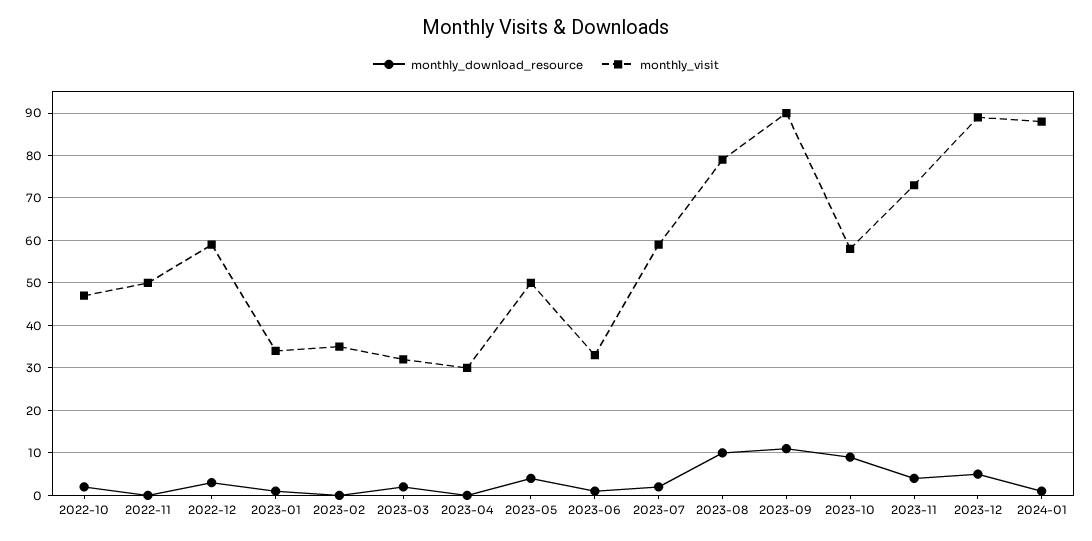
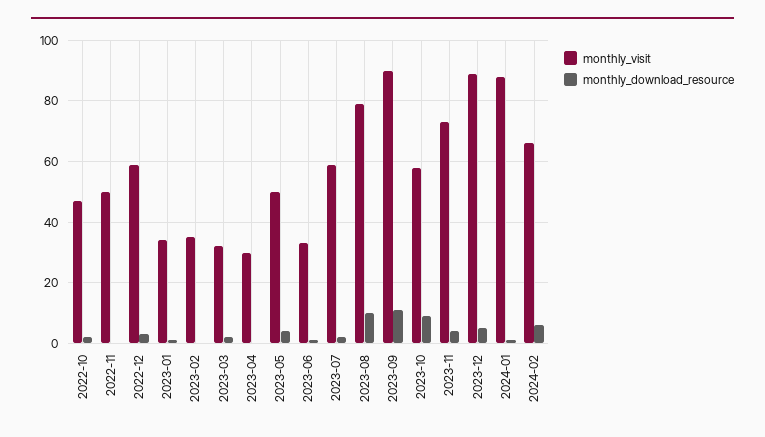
monthly_visit, 2024-02: none -> 65
monthly_download_resource, 2024-02: none -> 5

